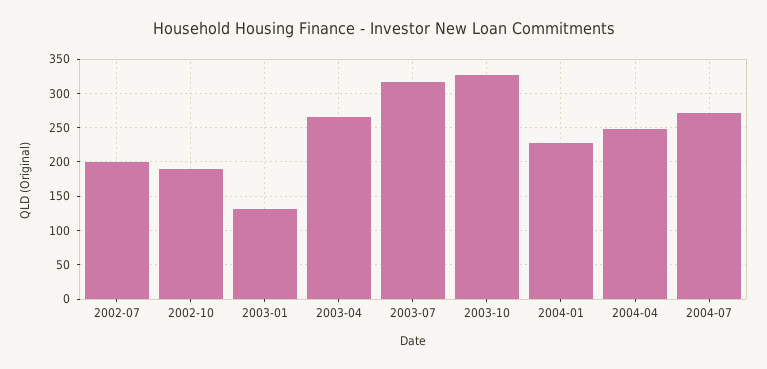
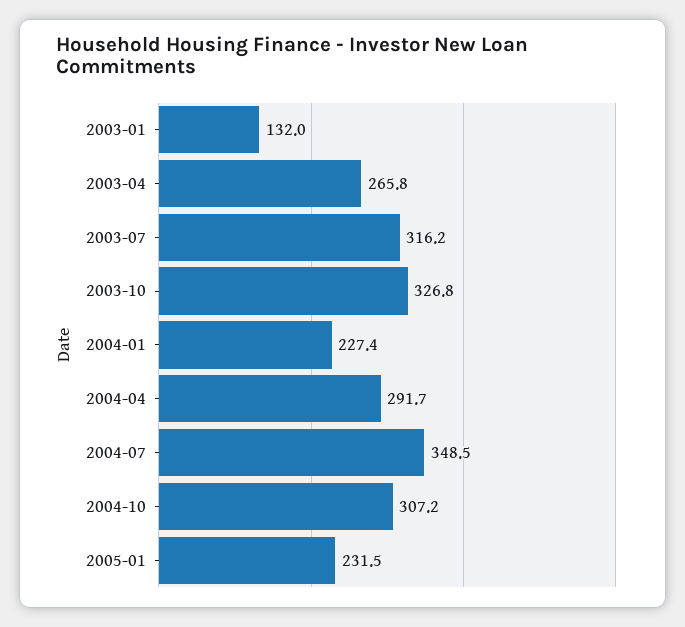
2002-07: 200 -> none
2002-10: 190 -> none
2004-04: 250 -> 291.7
2004-07: 270 -> 348.5
2004-10: none -> 307.2
2005-01: none -> 231.5

